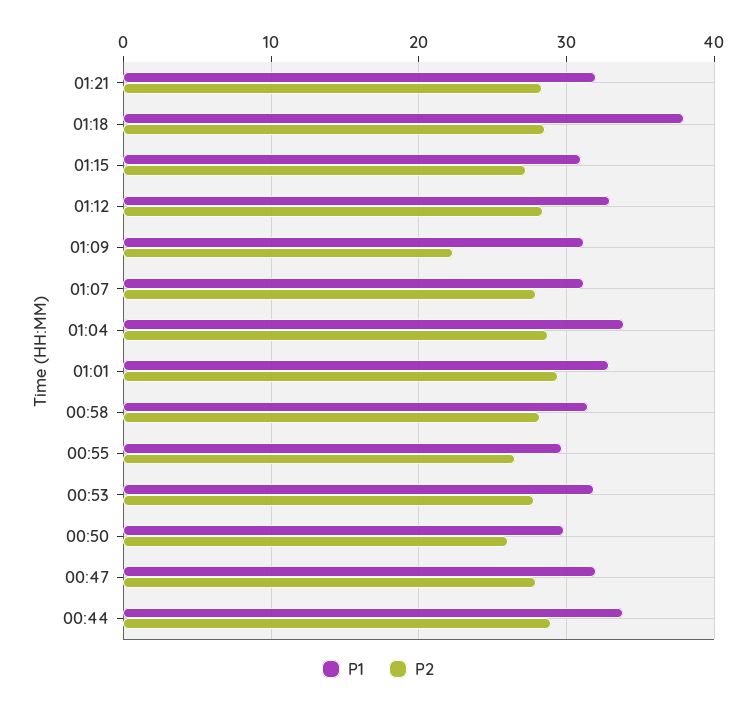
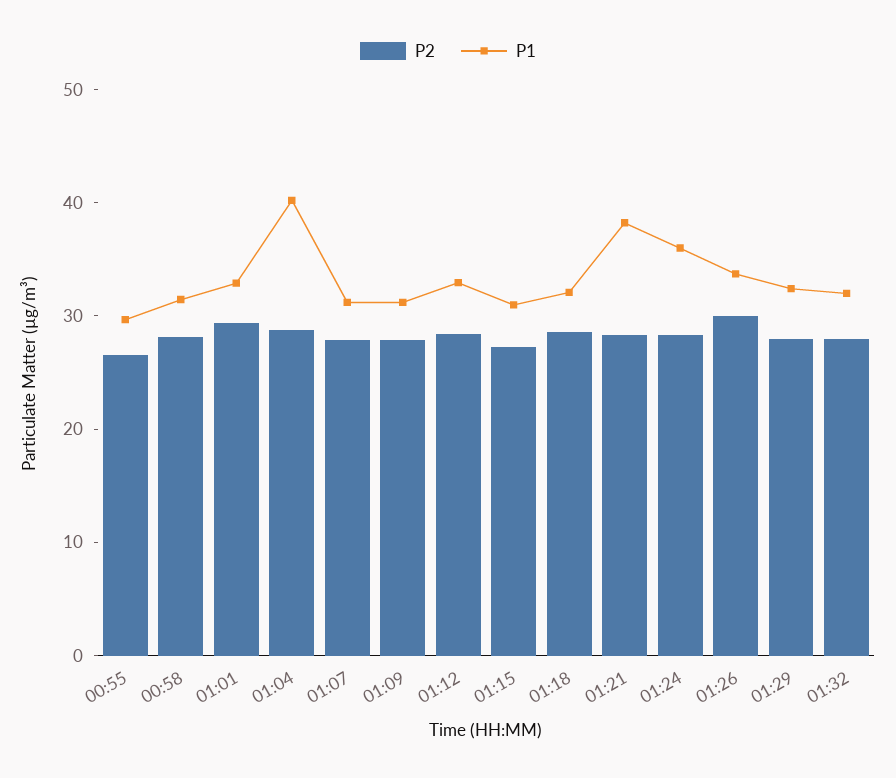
P1, 01:21: 32 -> 38
P1, 01:18: 38 -> 32
P2, 01:09: 22 -> 28
P1, 01:04: 34 -> 40
P1, 00:53: 32 -> none
P2, 00:53: 28 -> none
P1, 00:50: 30 -> none
P2, 00:50: 26 -> none
P1, 00:47: 32 -> none
P2, 00:47: 28 -> none
P1, 00:44: 34 -> none
P2, 00:44: 29 -> none
P2, 01:24: none -> 28
P1, 01:24: none -> 36
P2, 01:26: none -> 30
P1, 01:26: none -> 34
P2, 01:29: none -> 28
P1, 01:29: none -> 32
P2, 01:32: none -> 28
P1, 01:32: none -> 32

